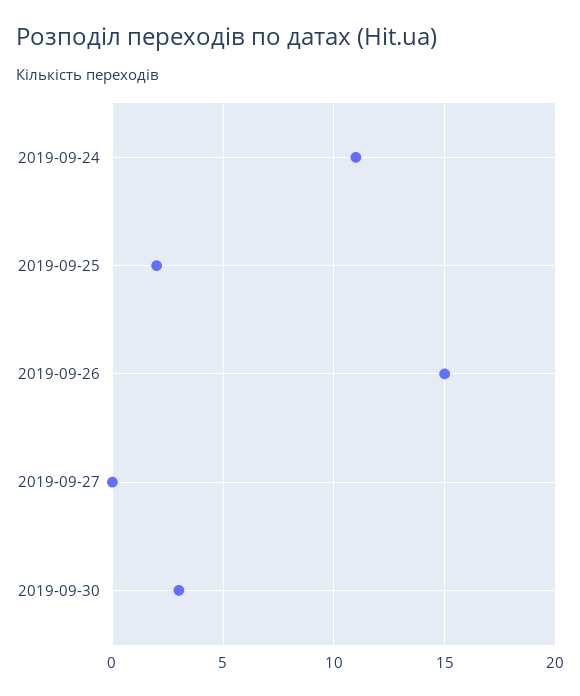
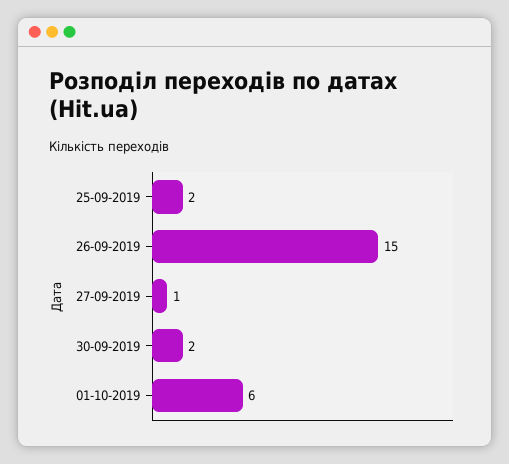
2019-09-24: 11 -> none
2019-09-27: 0 -> 1
2019-09-30: 3 -> 2
01-10-2019: none -> 6

